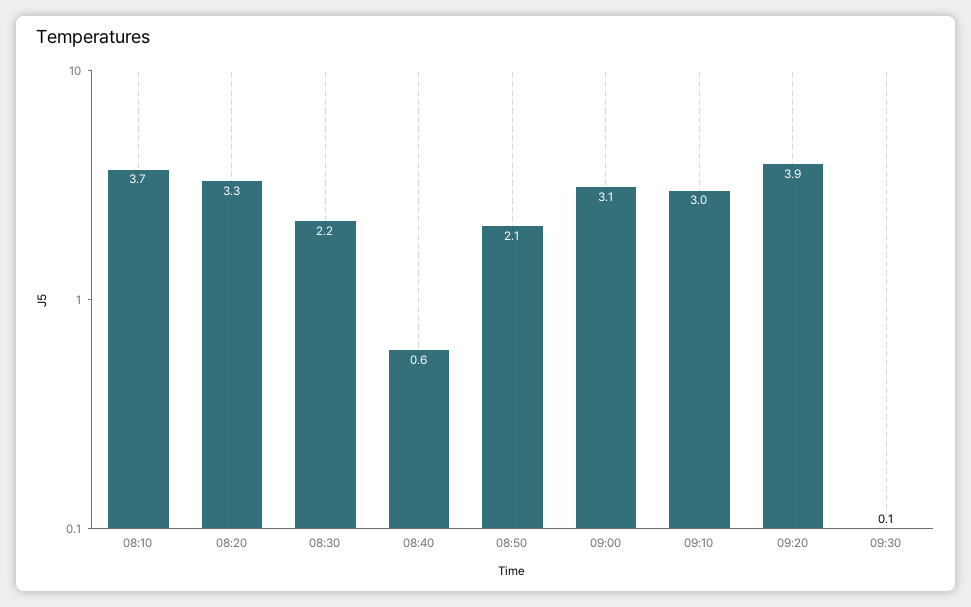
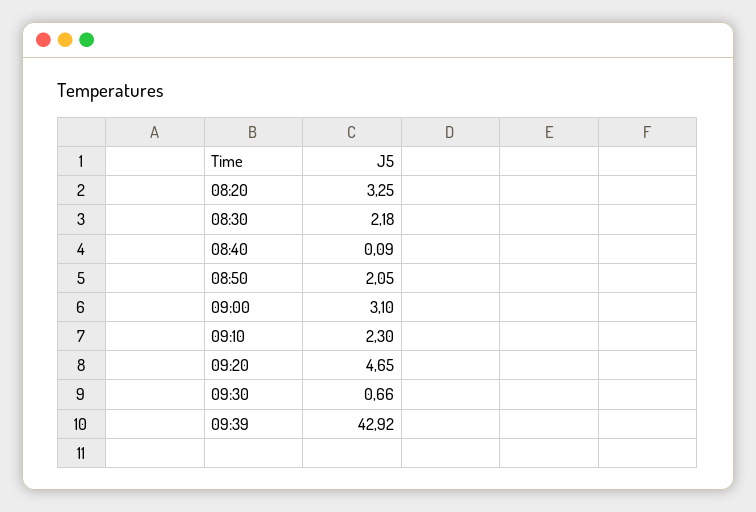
08:10: 3.7 -> none
08:40: 0.6 -> 0.09
09:10: 3 -> 2.3
09:20: 3.9 -> 4.65
09:30: 0.1 -> 0.66
09:39: none -> 42.92

